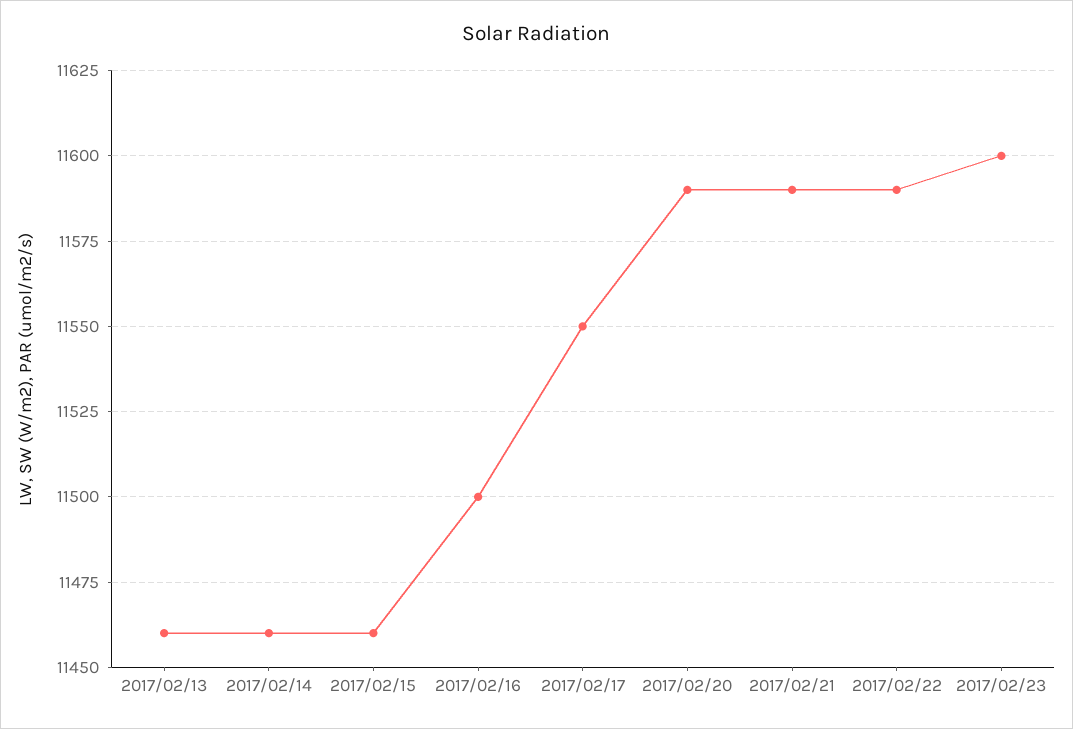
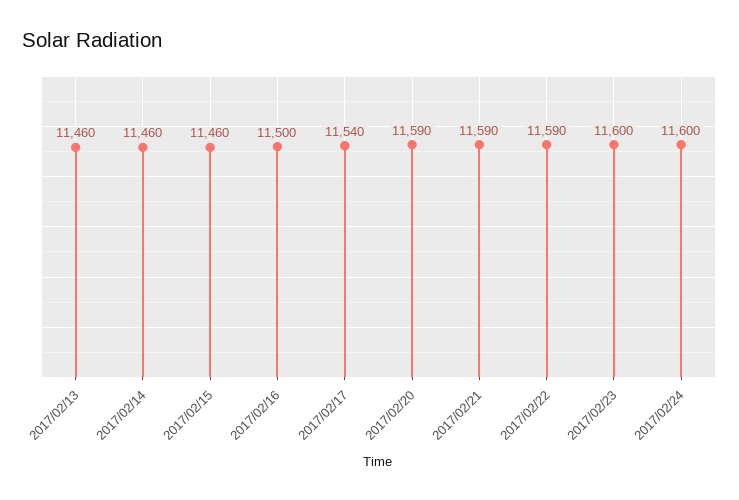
2017/02/17: 11550 -> 11540
2017/02/24: none -> 11600

